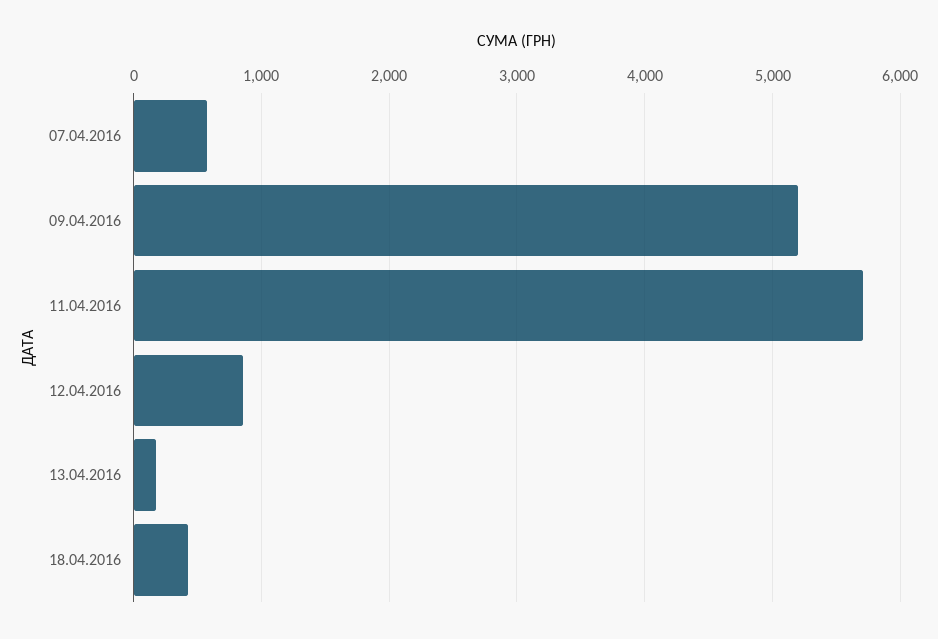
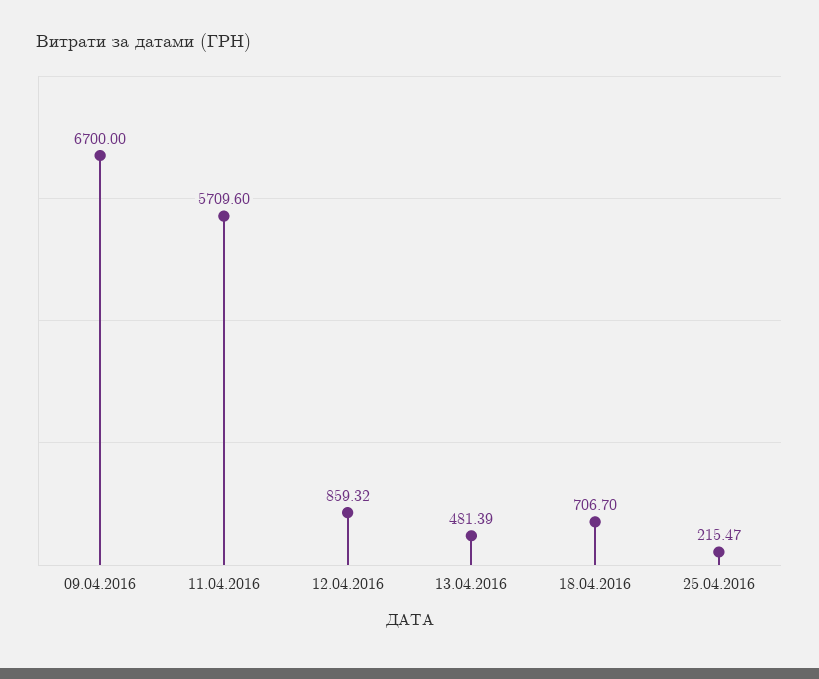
07.04.2016: 600 -> none
09.04.2016: 5200 -> 6700
13.04.2016: 200 -> 481.39
18.04.2016: 400 -> 706.7
25.04.2016: none -> 215.47

